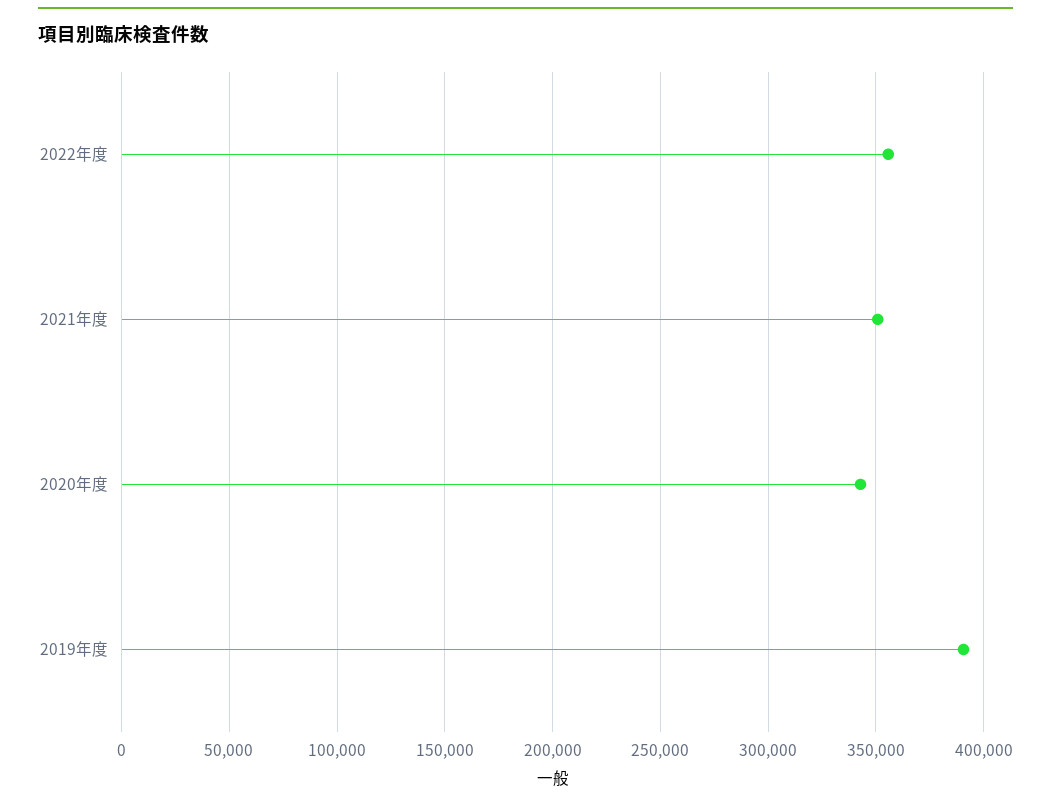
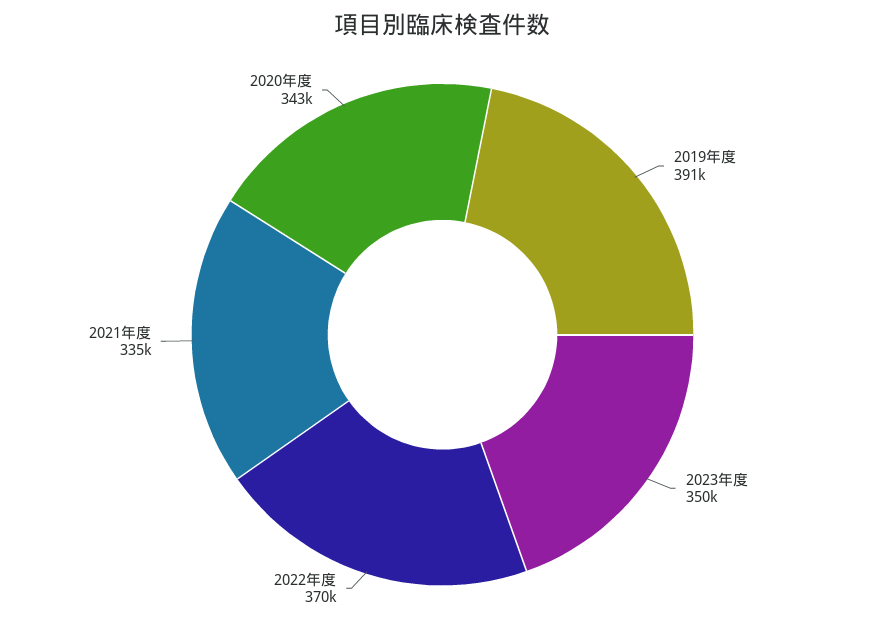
2022年度: 355000 -> 370000
2021年度: 350000 -> 335000
2023年度: none -> 350000

